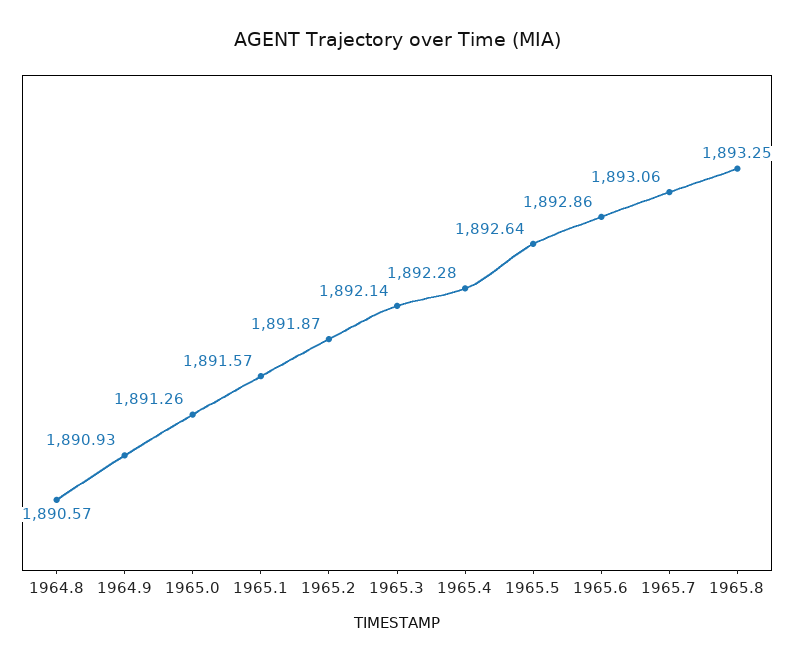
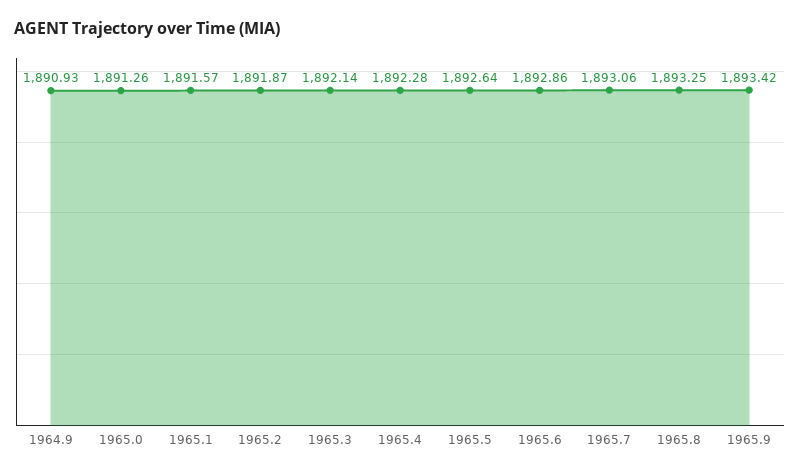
1964.8: 1890.57 -> none
1965.9: none -> 1893.42

